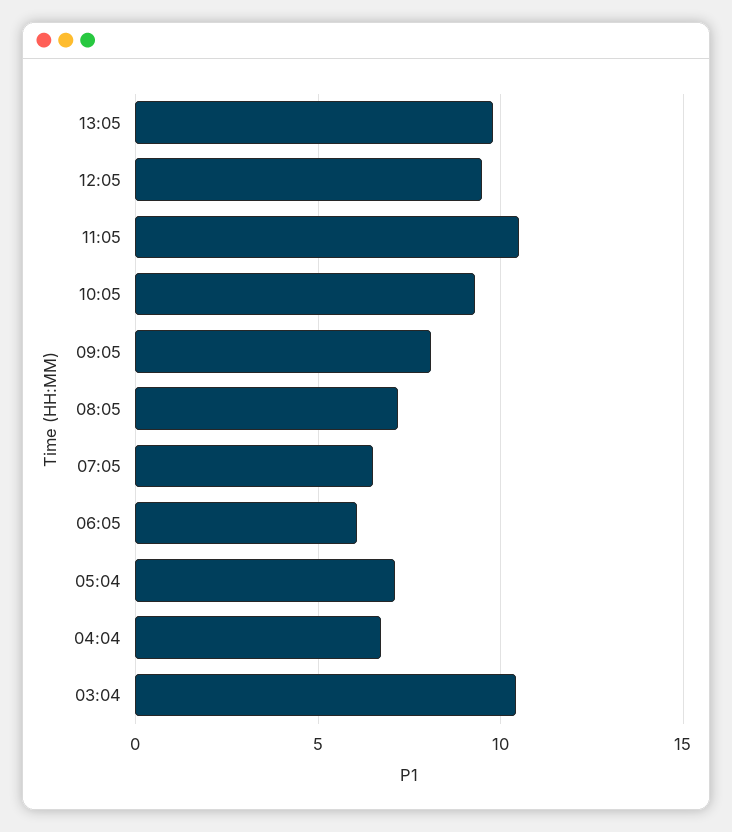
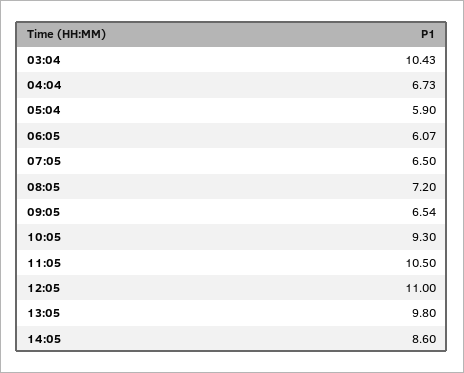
12:05: 9.5 -> 11
09:05: 8 -> 6.54
05:04: 7 -> 5.9
14:05: none -> 8.6

